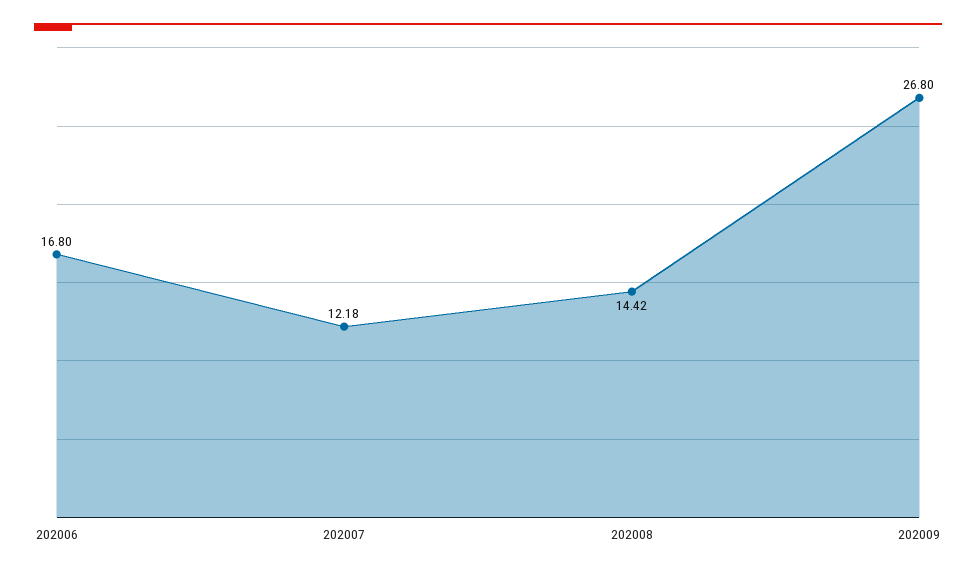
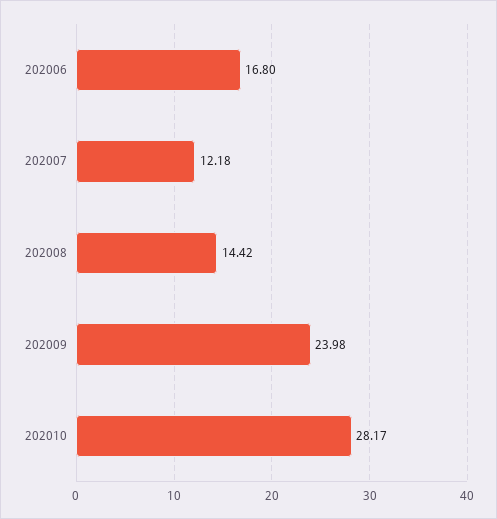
202009: 26.8 -> 23.98
202010: none -> 28.17

